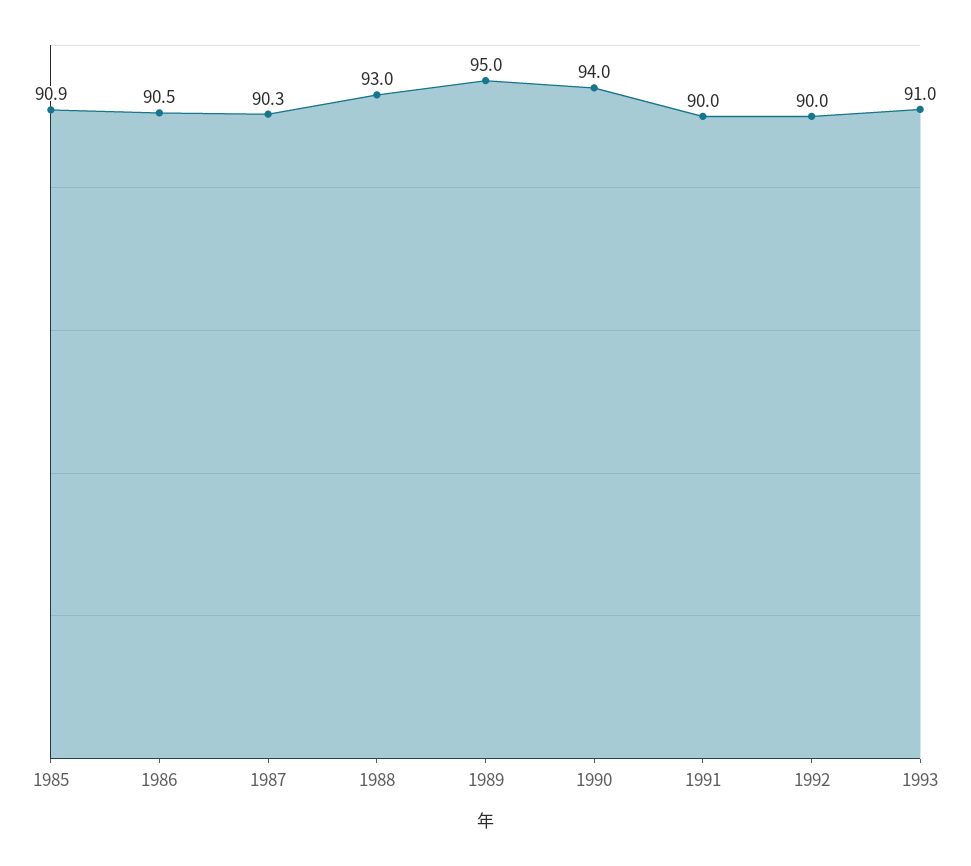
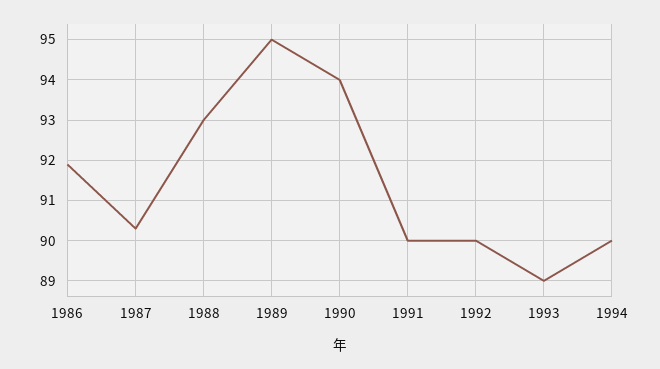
1985: 90.9 -> none
1986: 90.5 -> 92
1993: 91 -> 89
1994: none -> 90

